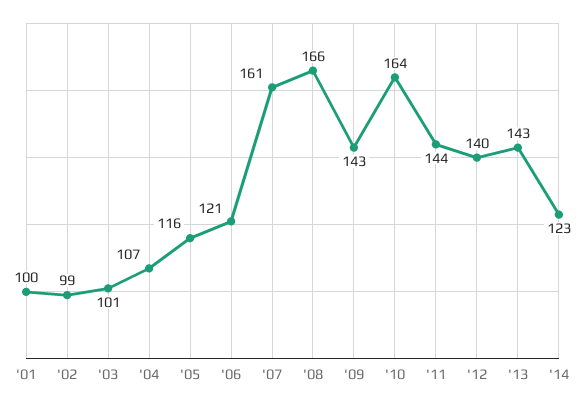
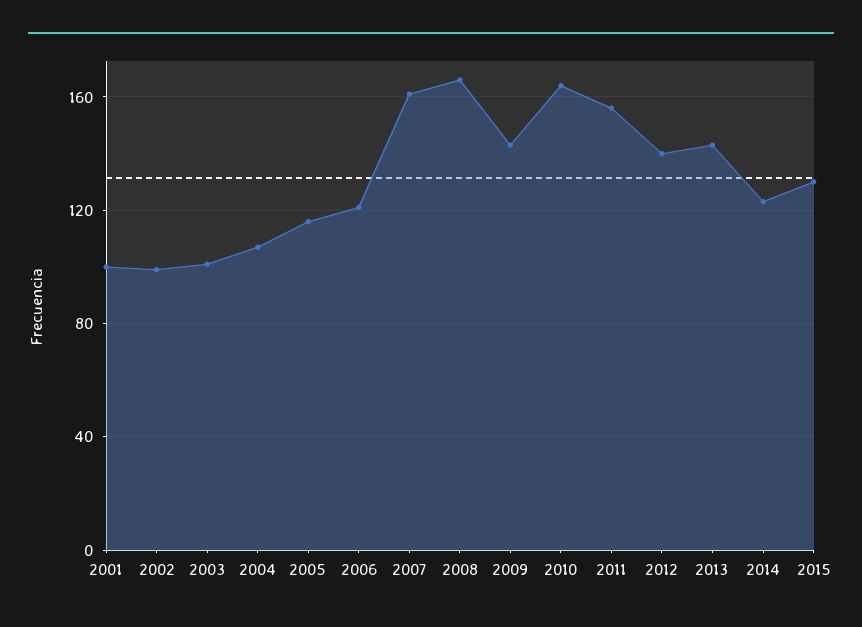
'11: 144 -> 155
2015: none -> 130

